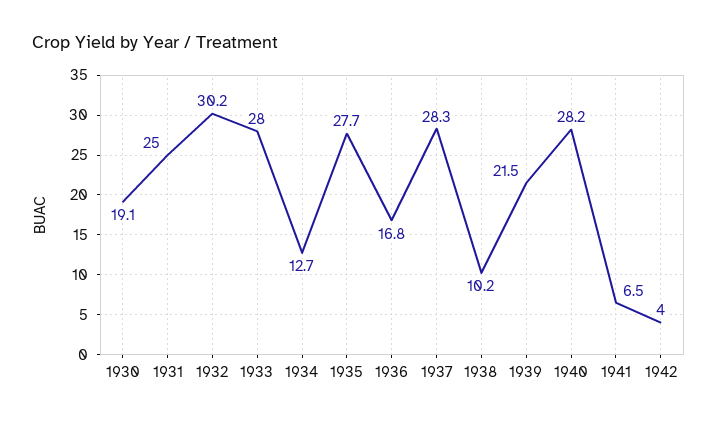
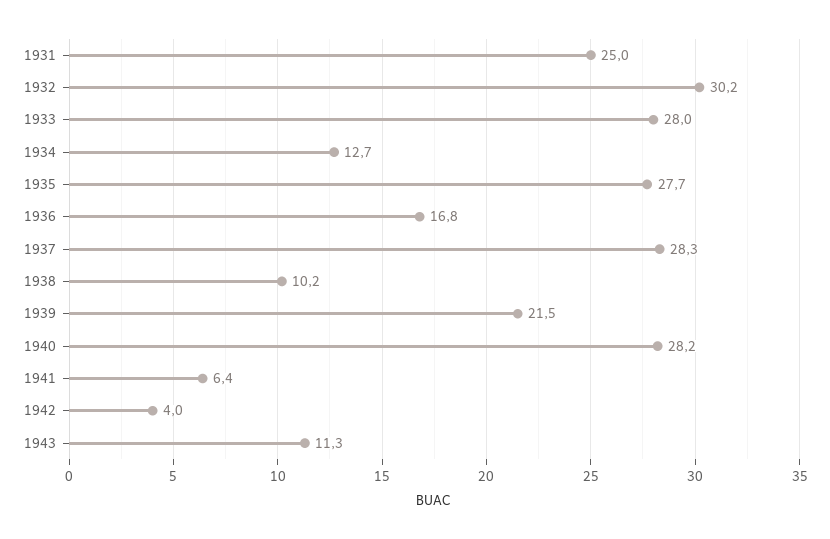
1930: 19.1 -> none
1941: 6.5 -> 6.4
1943: none -> 11.3

